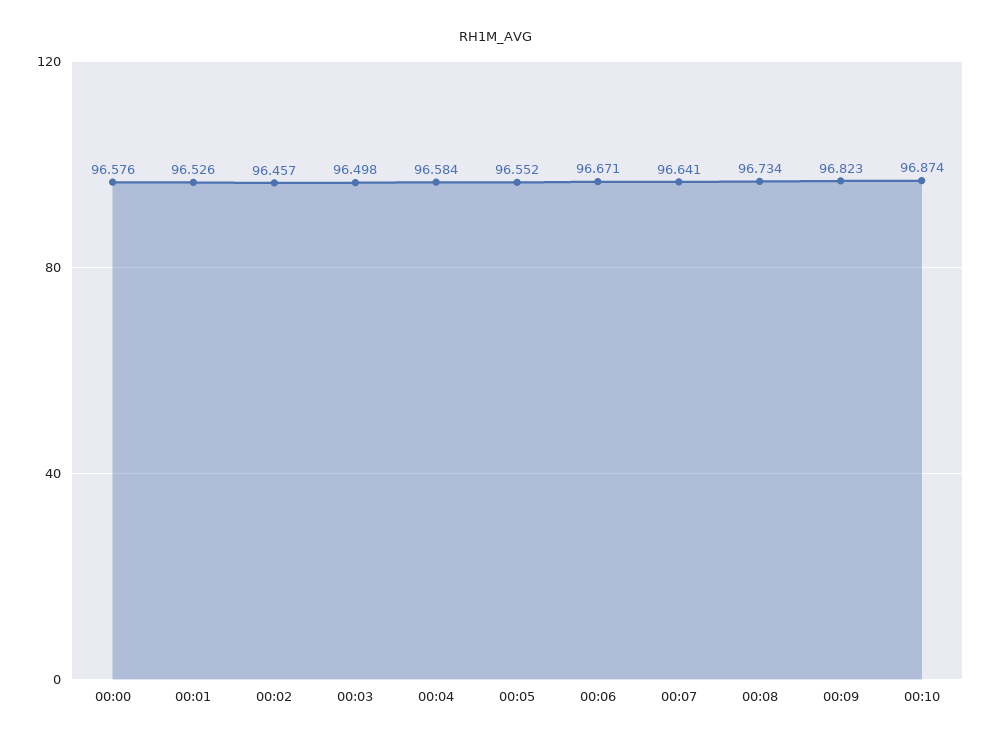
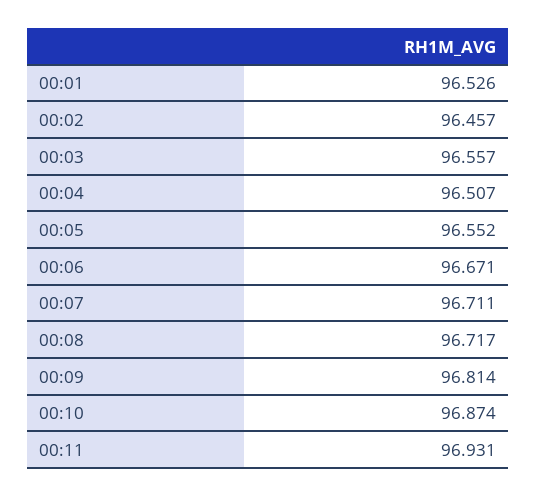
00:00: 96.576 -> none
00:03: 96.498 -> 96.557
00:04: 96.584 -> 96.507
00:07: 96.641 -> 96.711
00:08: 96.734 -> 96.717
00:09: 96.823 -> 96.814
00:11: none -> 96.931

